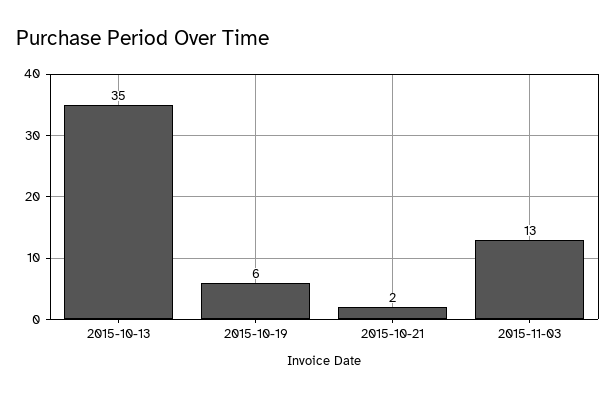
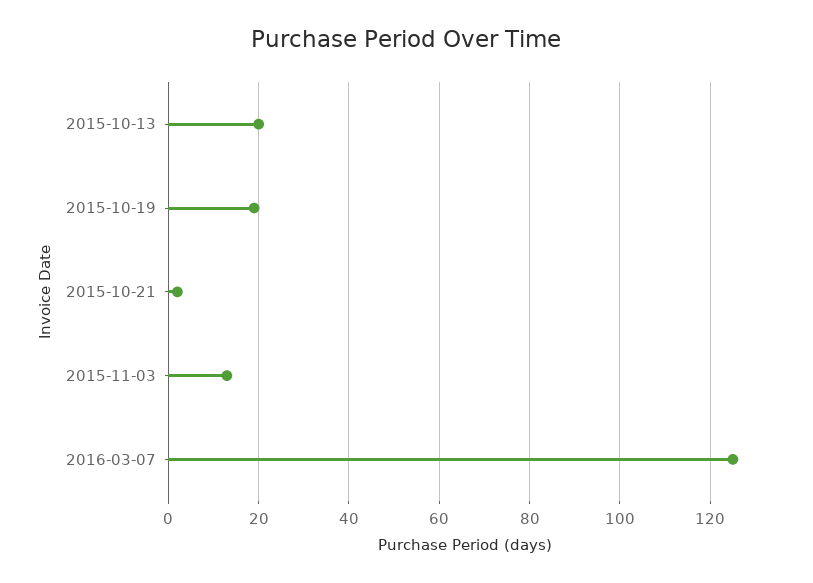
2015-10-13: 35 -> 20
2015-10-19: 6 -> 20
2016-03-07: none -> 125

